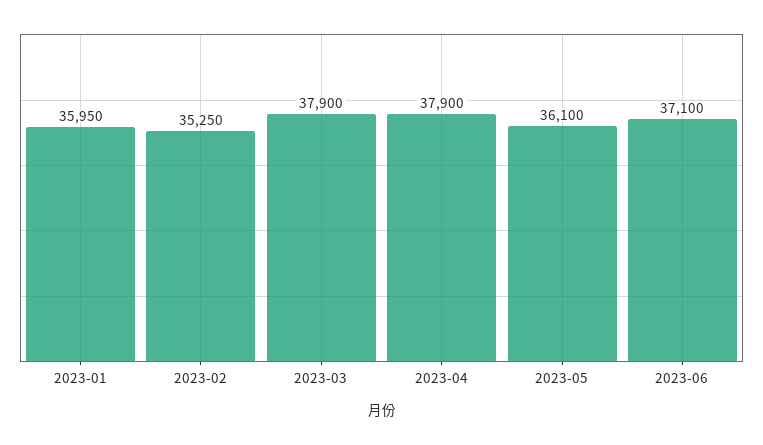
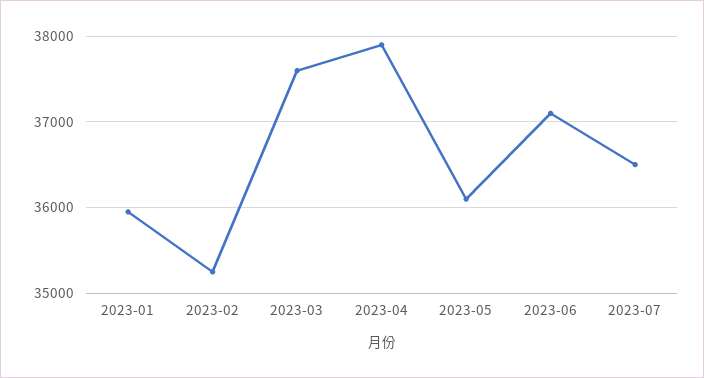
2023-03: 37900 -> 37600
2023-07: none -> 36500

